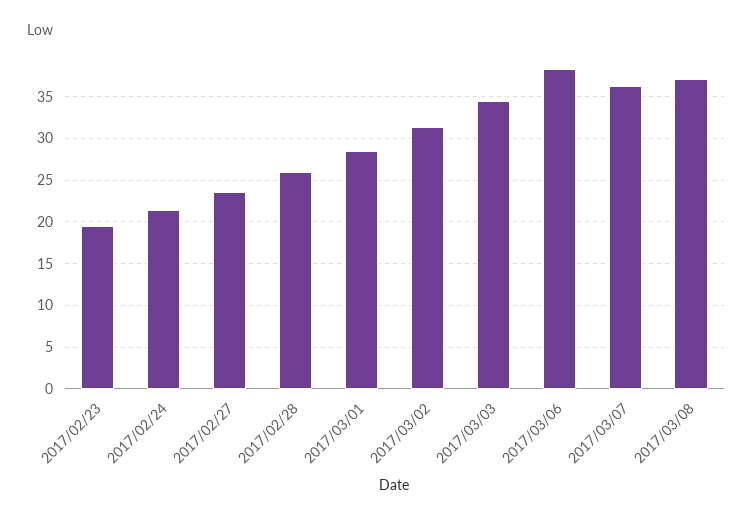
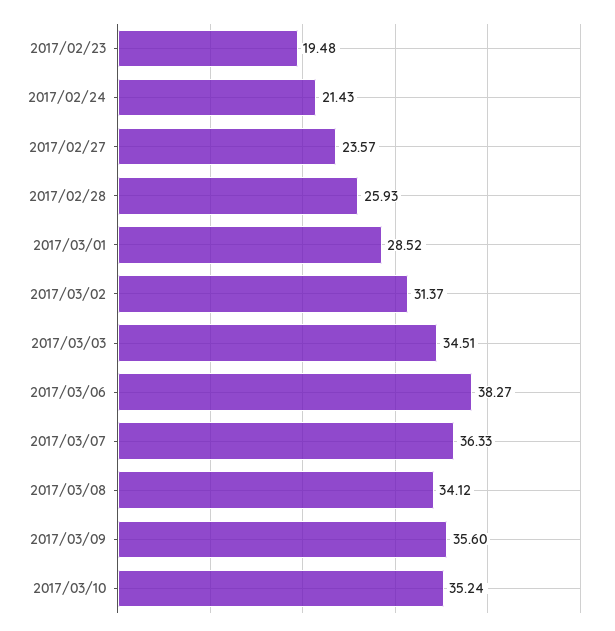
2017/03/08: 37 -> 34.12
2017/03/09: none -> 35.6
2017/03/10: none -> 35.24

